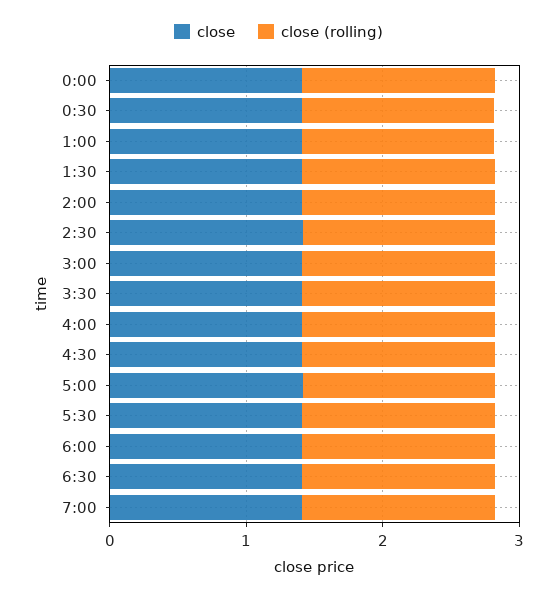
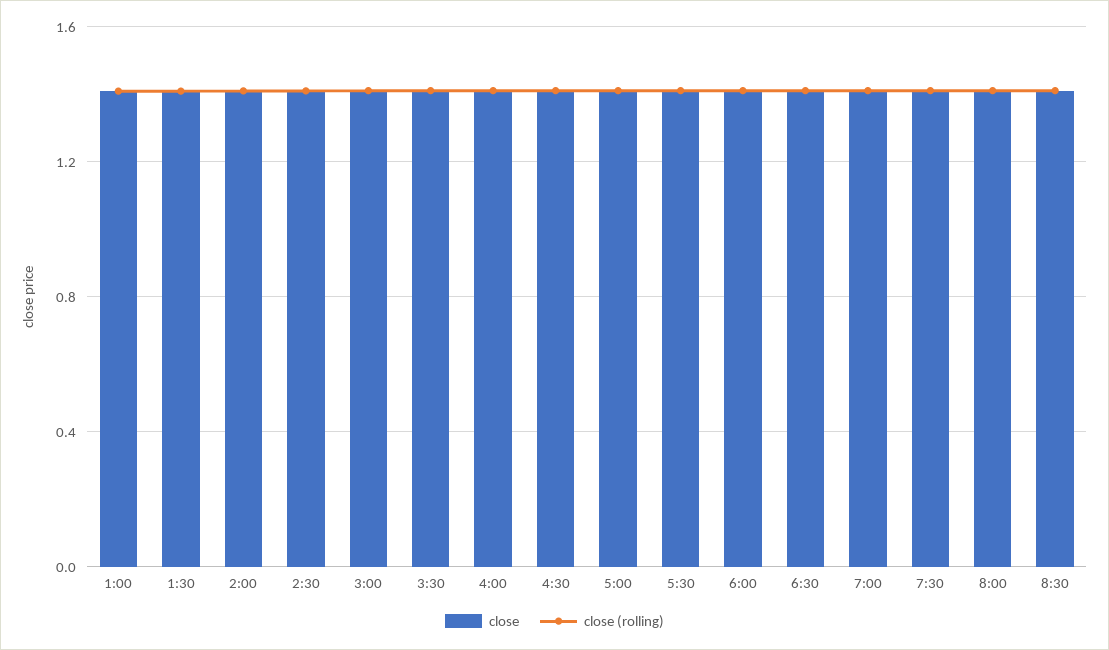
close, 0:00: 1.4 -> none
close (rolling), 0:00: 1.4 -> none
close, 0:30: 1.4 -> none
close (rolling), 0:30: 1.4 -> none
close, 7:30: none -> 1.4
close (rolling), 7:30: none -> 1.4
close, 8:00: none -> 1.4
close (rolling), 8:00: none -> 1.4
close, 8:30: none -> 1.4
close (rolling), 8:30: none -> 1.4

